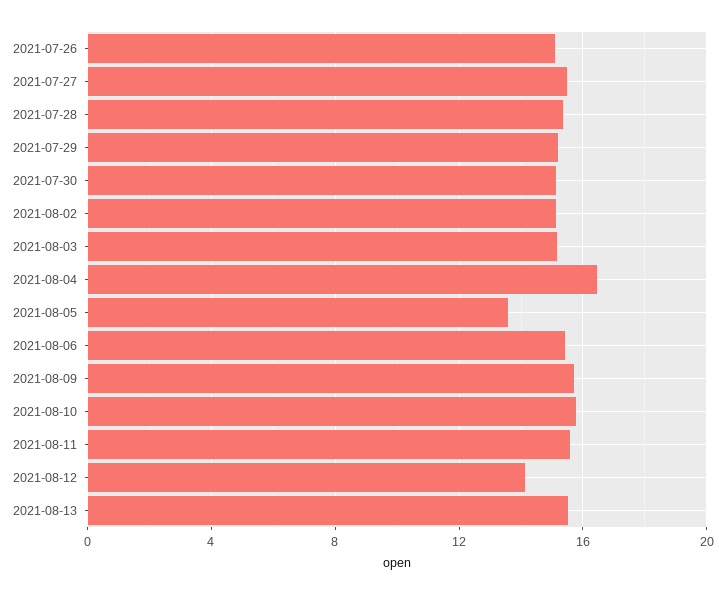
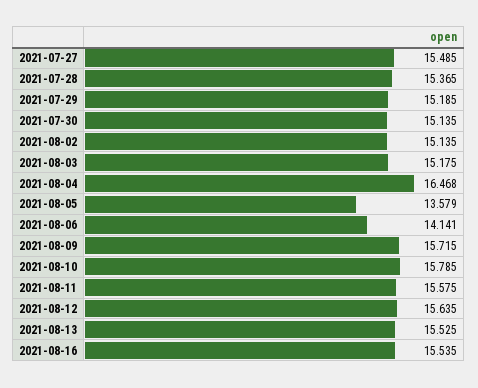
2021-07-26: 15 -> none
2021-08-06: 15.5 -> 14.141
2021-08-12: 14 -> 15.635
2021-08-16: none -> 15.535

